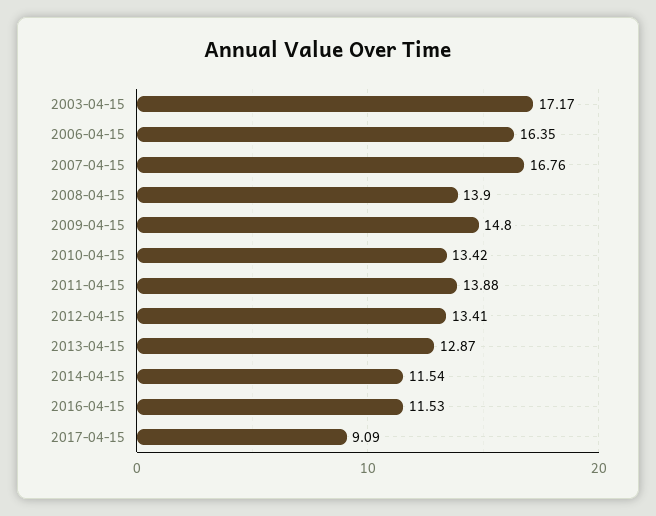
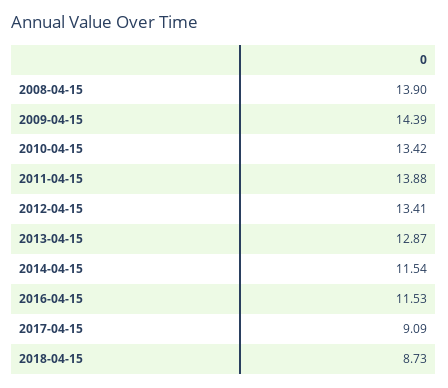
2003-04-15: 17.17 -> none
2006-04-15: 16.35 -> none
2007-04-15: 16.76 -> none
2009-04-15: 14.8 -> 14.39
2018-04-15: none -> 8.73

